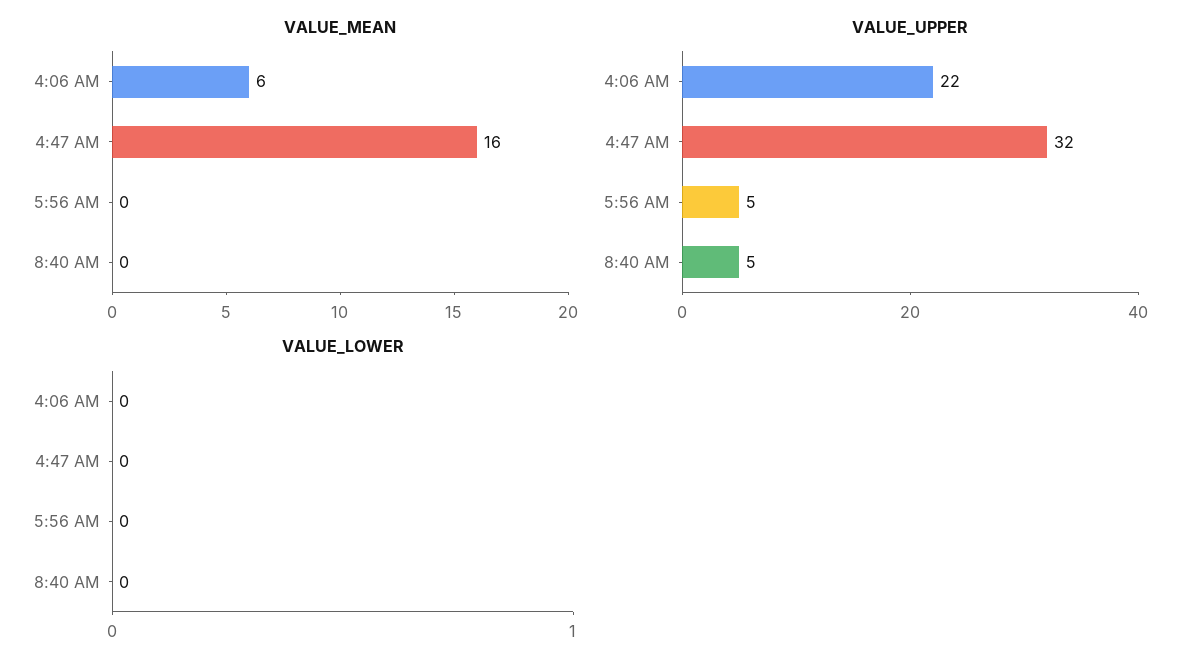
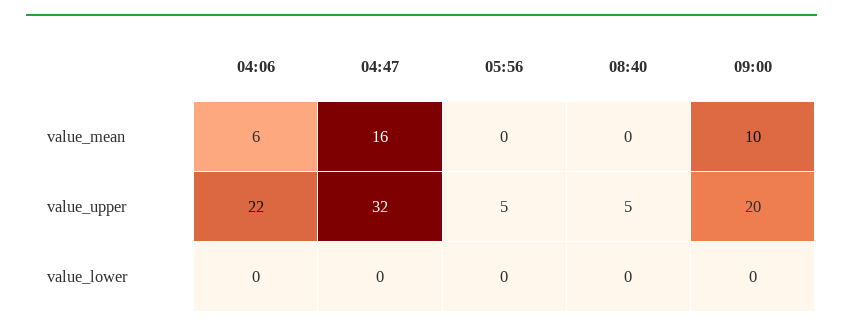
VALUE_MEAN, 09:00: none -> 10
VALUE_UPPER, 09:00: none -> 20
VALUE_LOWER, 09:00: none -> 0

